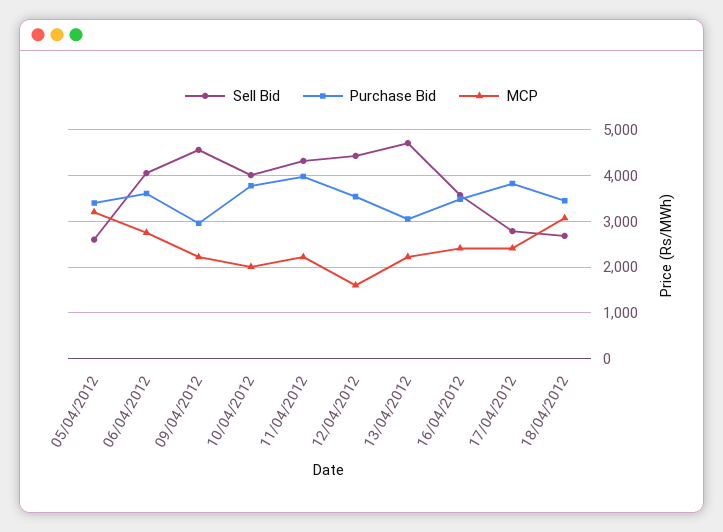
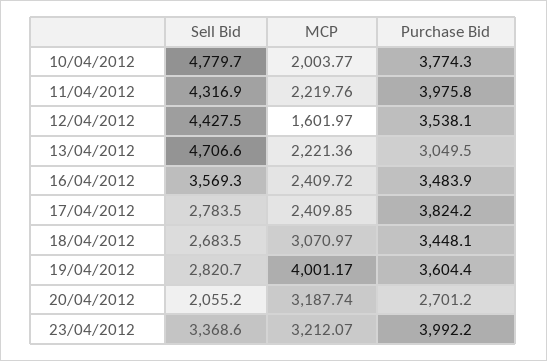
Sell Bid, 05/04/2012: 2600 -> none
Purchase Bid, 05/04/2012: 3400 -> none
MCP, 05/04/2012: 3200 -> none
Sell Bid, 06/04/2012: 4000 -> none
Purchase Bid, 06/04/2012: 3600 -> none
MCP, 06/04/2012: 2800 -> none
Sell Bid, 09/04/2012: 4600 -> none
Purchase Bid, 09/04/2012: 3000 -> none
MCP, 09/04/2012: 2200 -> none
Sell Bid, 10/04/2012: 4000 -> 4779.7
Sell Bid, 19/04/2012: none -> 2820.7
MCP, 19/04/2012: none -> 4001.17
Purchase Bid, 19/04/2012: none -> 3604.4
Sell Bid, 20/04/2012: none -> 2055.2
MCP, 20/04/2012: none -> 3187.74
Purchase Bid, 20/04/2012: none -> 2701.2
Sell Bid, 23/04/2012: none -> 3368.6
MCP, 23/04/2012: none -> 3212.07
Purchase Bid, 23/04/2012: none -> 3992.2

